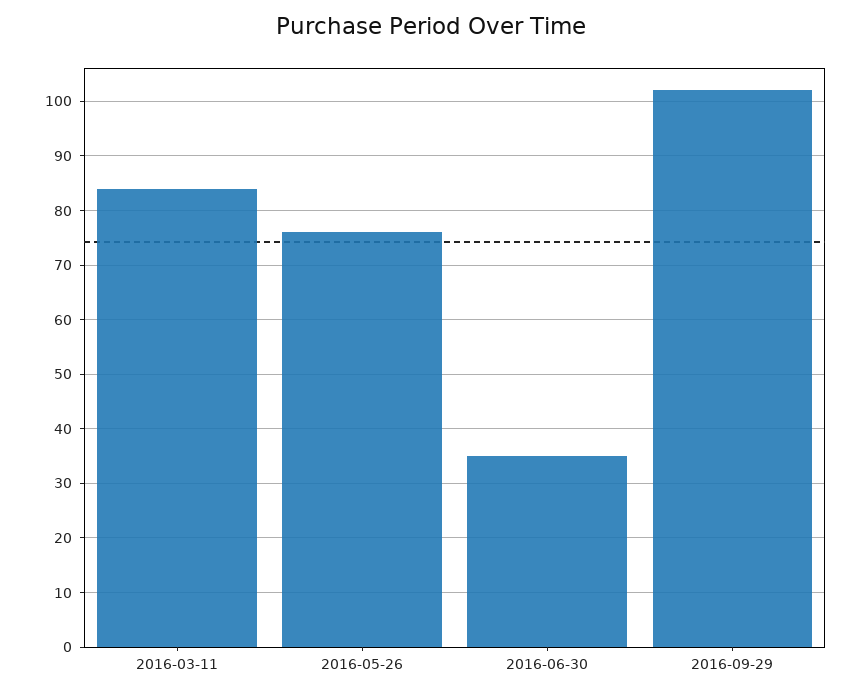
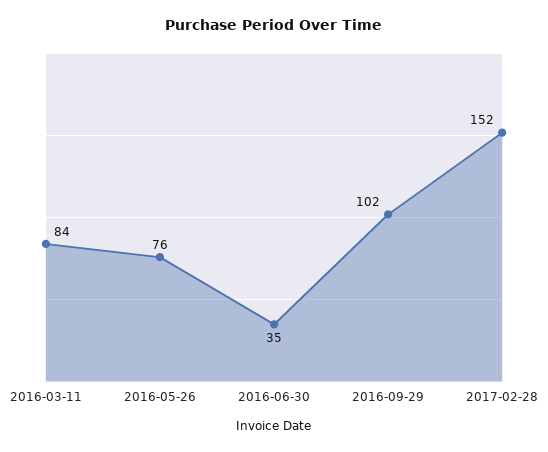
2017-02-28: none -> 152

